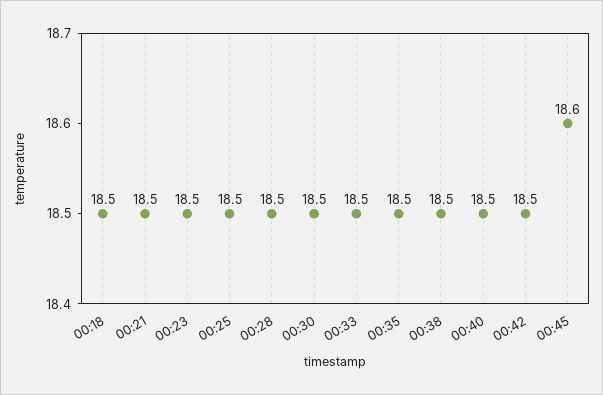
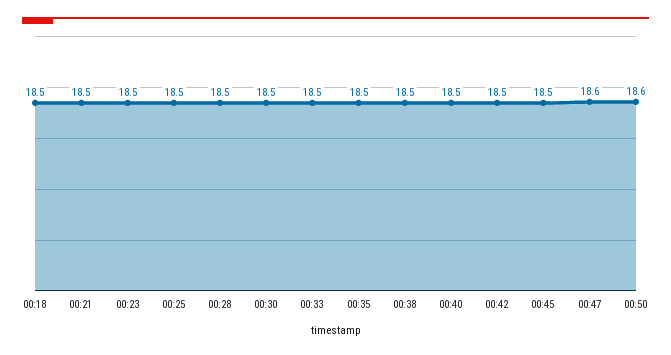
00:45: 18.6 -> 18.5
00:47: none -> 18.6
00:50: none -> 18.6

